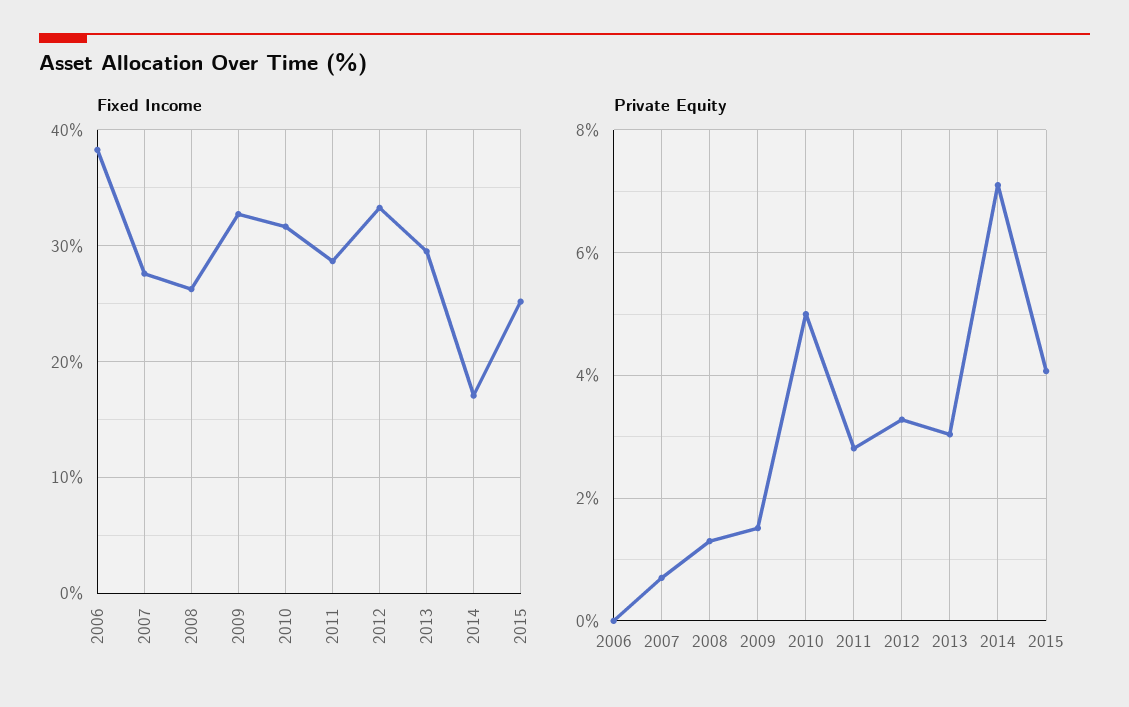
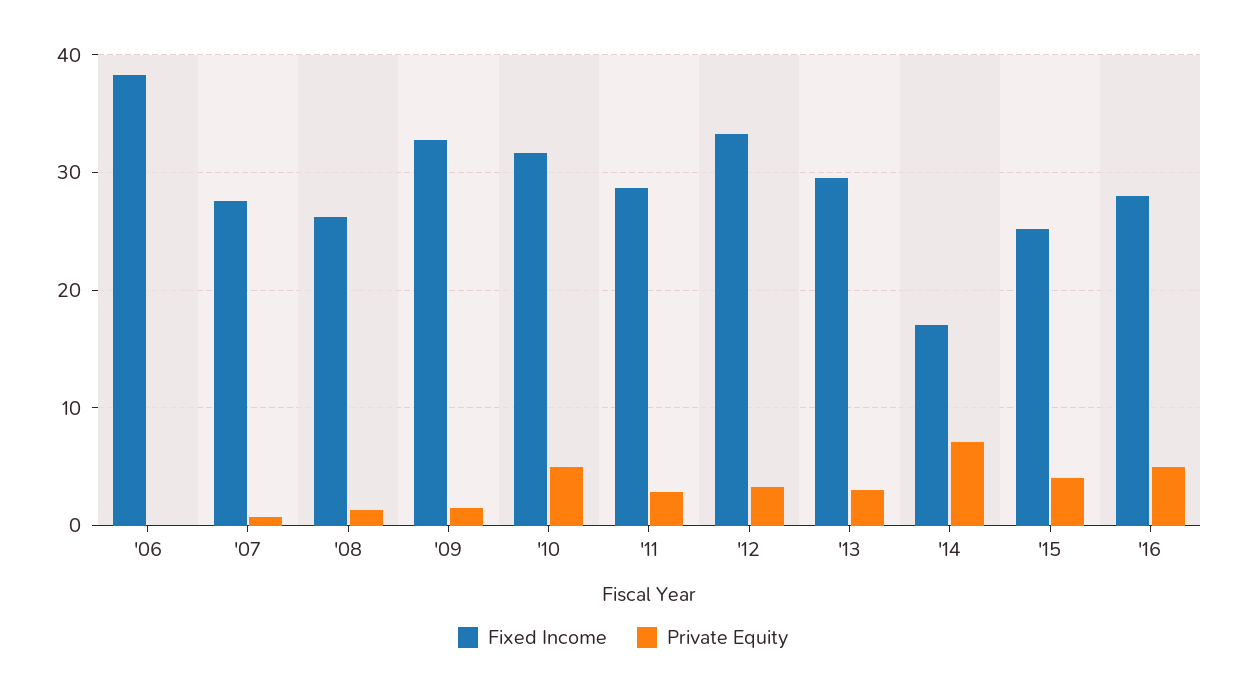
Fixed Income, '16: none -> 28
Private Equity, '16: none -> 5

